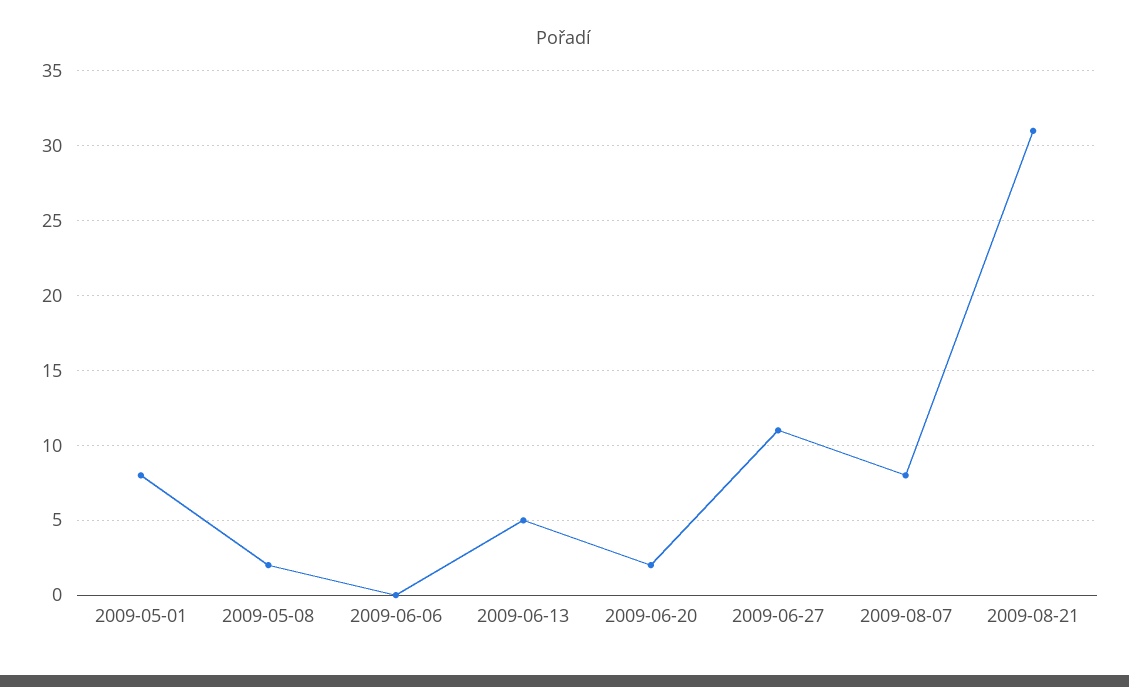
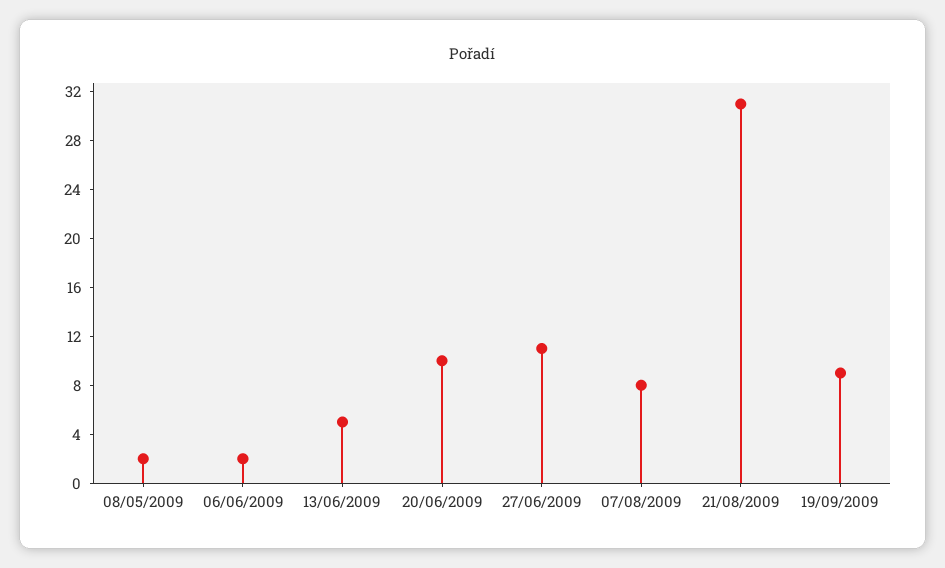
2009-05-01: 8 -> none
2009-06-06: 0 -> 2
2009-06-20: 2 -> 10
19/09/2009: none -> 9

